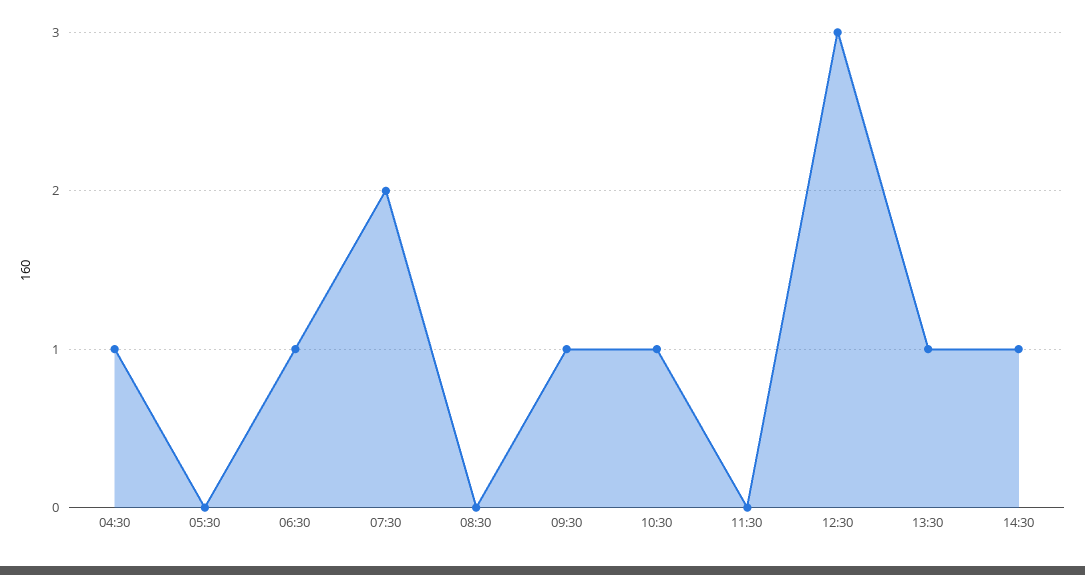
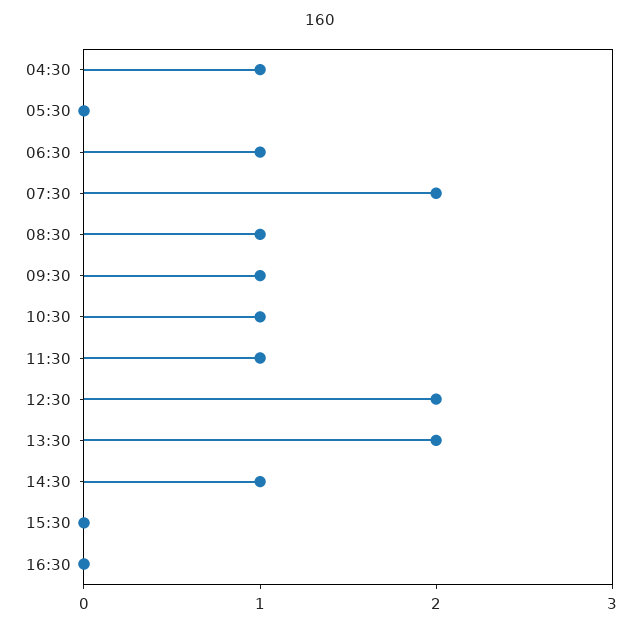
08:30: 0 -> 1
11:30: 0 -> 1
12:30: 3 -> 2
13:30: 1 -> 2
15:30: none -> 0
16:30: none -> 0

